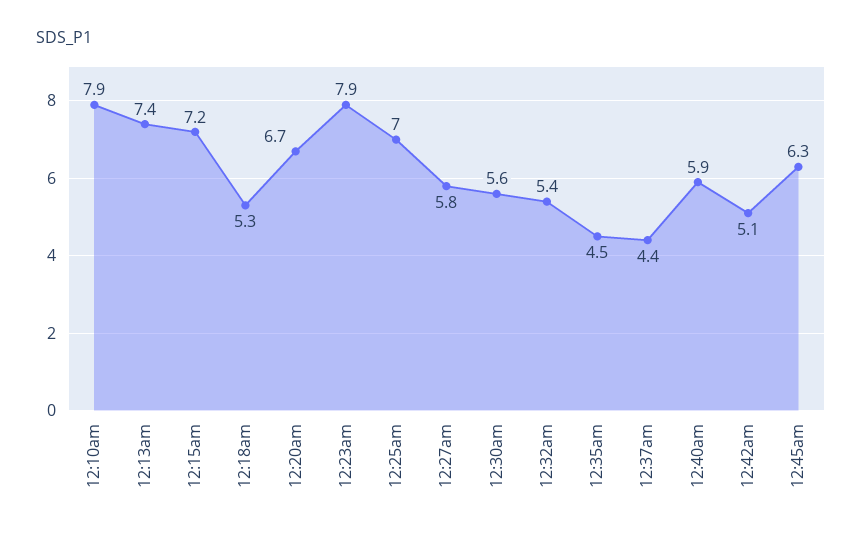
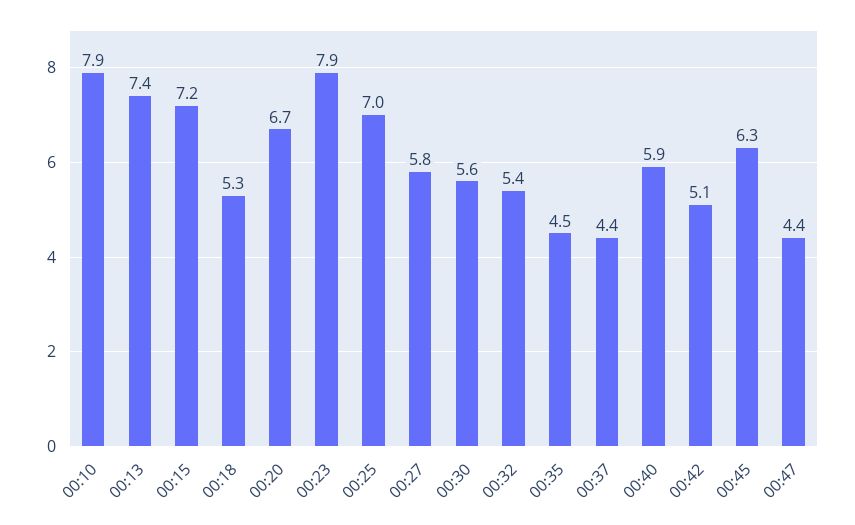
00:47: none -> 4.4

